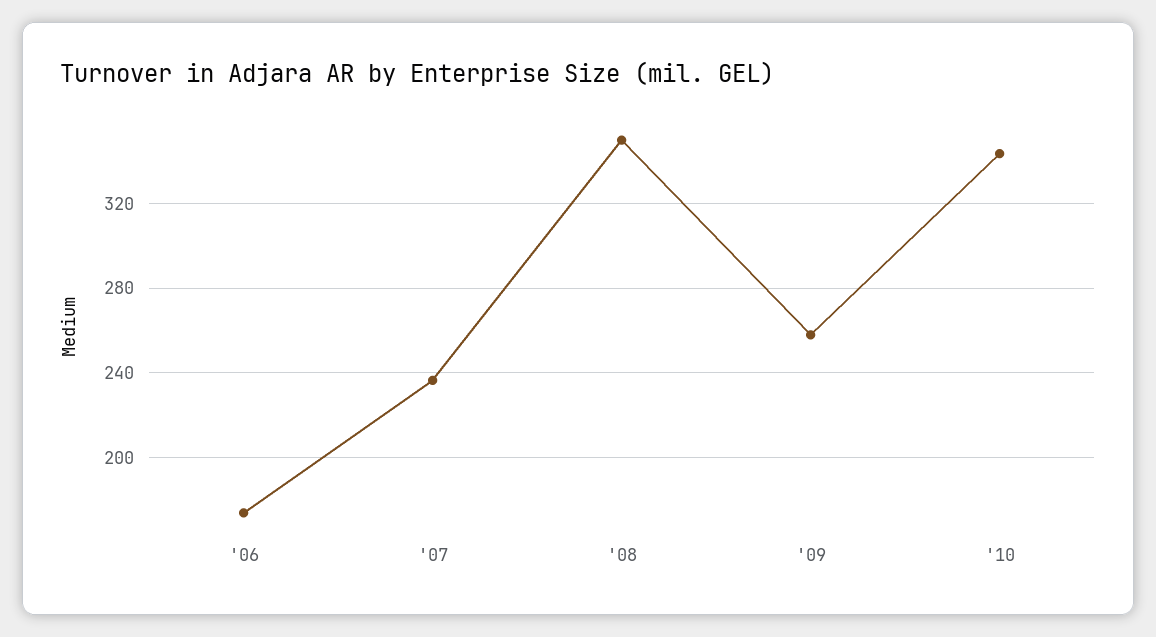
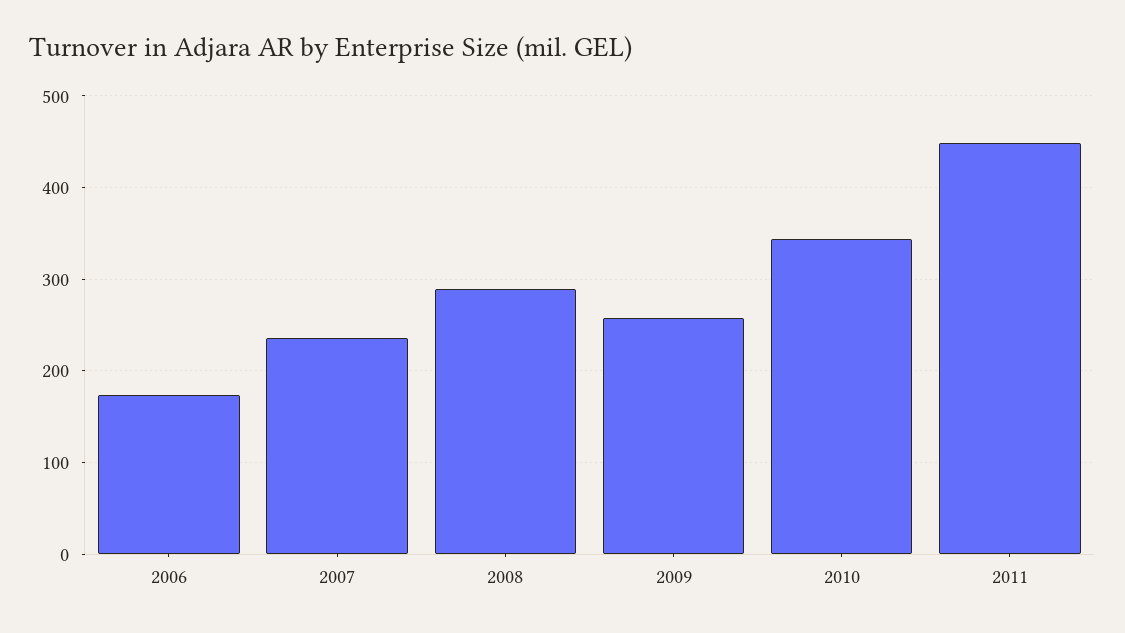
'08: 350 -> 290
2011: none -> 450

